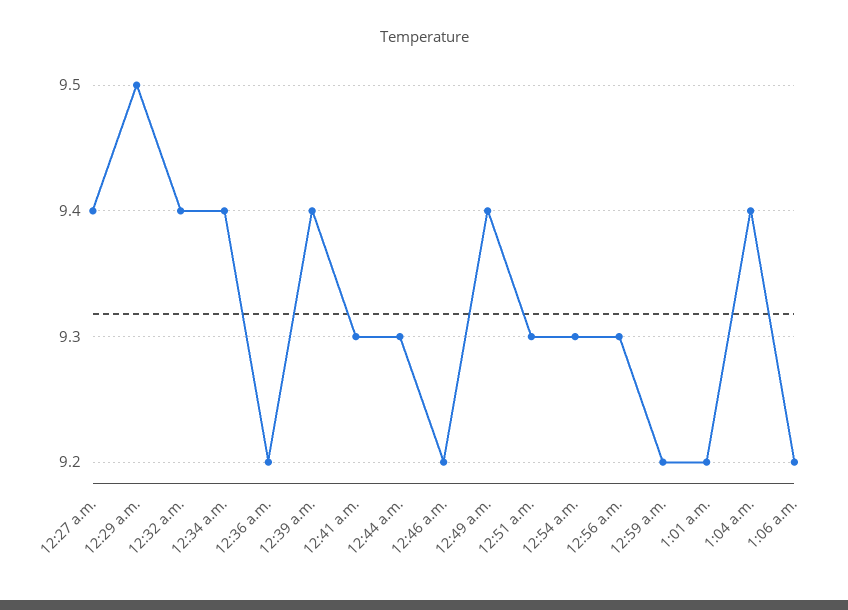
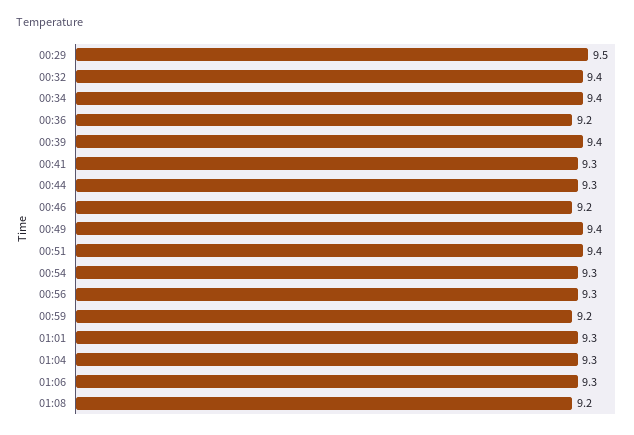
12:27 a.m.: 9.4 -> none
12:51 a.m.: 9.3 -> 9.4
1:01 a.m.: 9.2 -> 9.3
1:04 a.m.: 9.4 -> 9.3
1:06 a.m.: 9.2 -> 9.3
01:08: none -> 9.2

